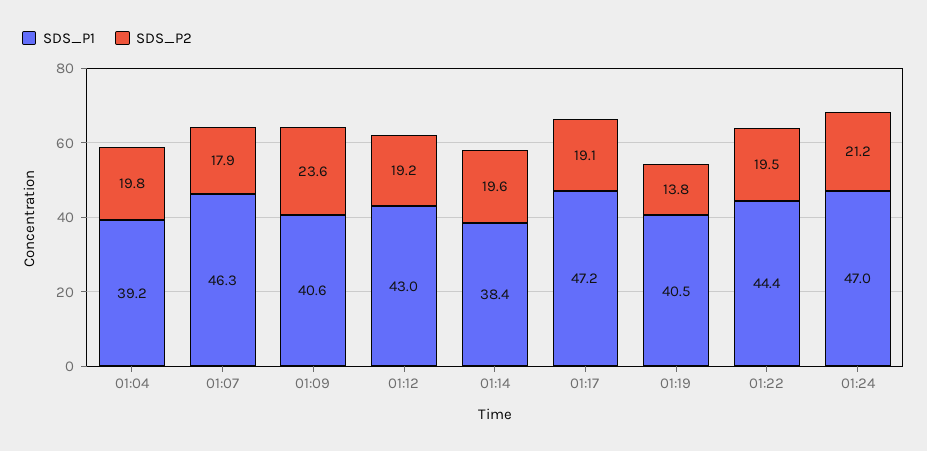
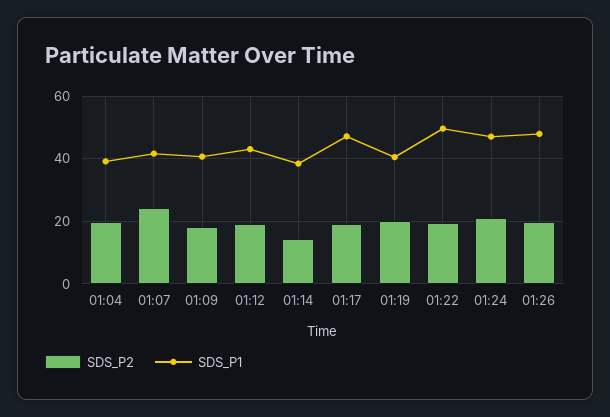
SDS_P1, 01:07: 46.3 -> 42
SDS_P2, 01:07: 17.9 -> 24
SDS_P2, 01:09: 23.6 -> 18
SDS_P2, 01:14: 19.6 -> 14
SDS_P2, 01:19: 13.8 -> 20
SDS_P1, 01:22: 44.4 -> 50
SDS_P2, 01:26: none -> 20
SDS_P1, 01:26: none -> 48

